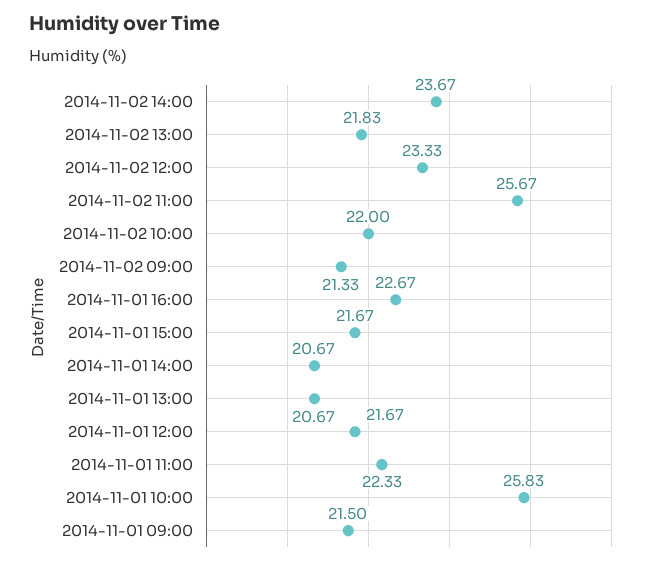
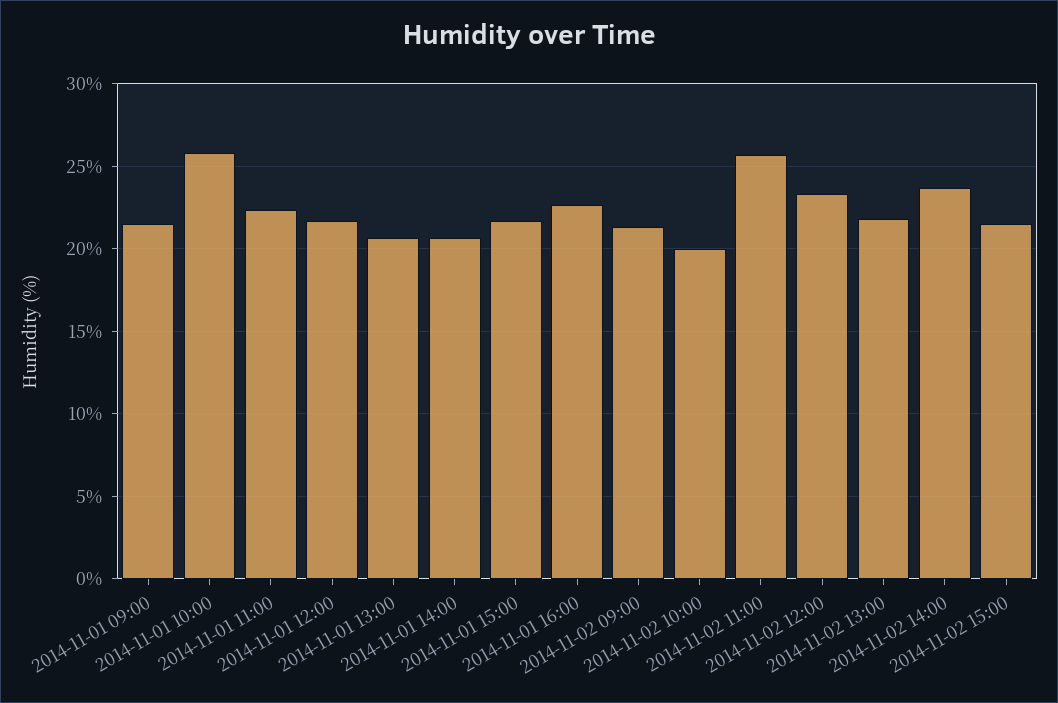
2014-11-02 10:00: 22 -> 20
2014-11-02 15:00: none -> 21.5

